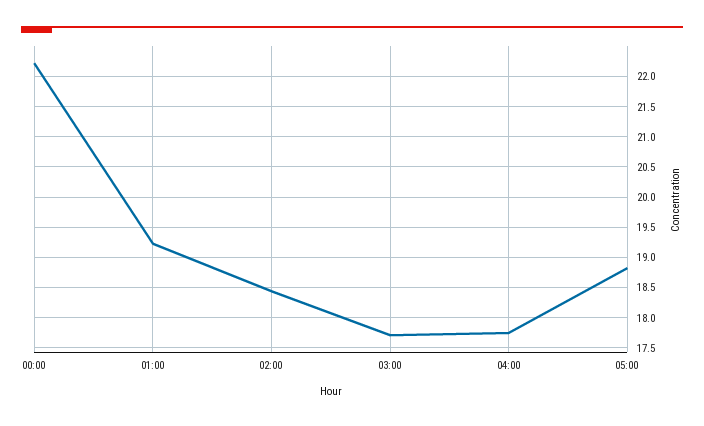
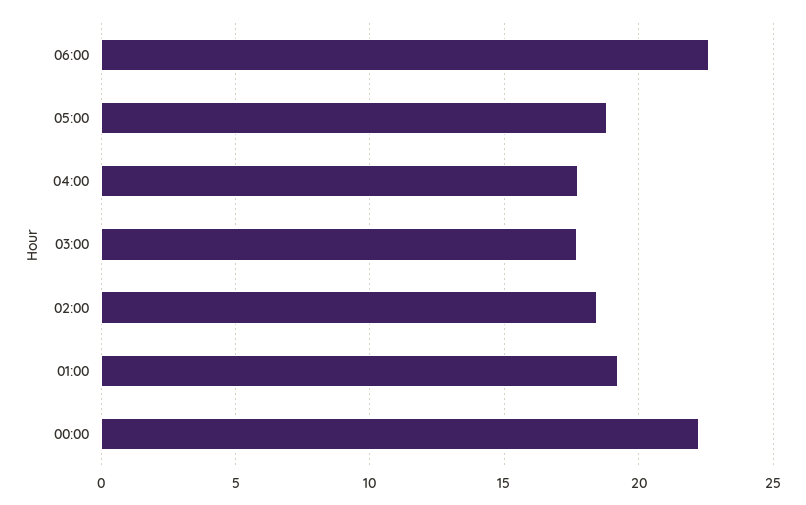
06:00: none -> 22.5

